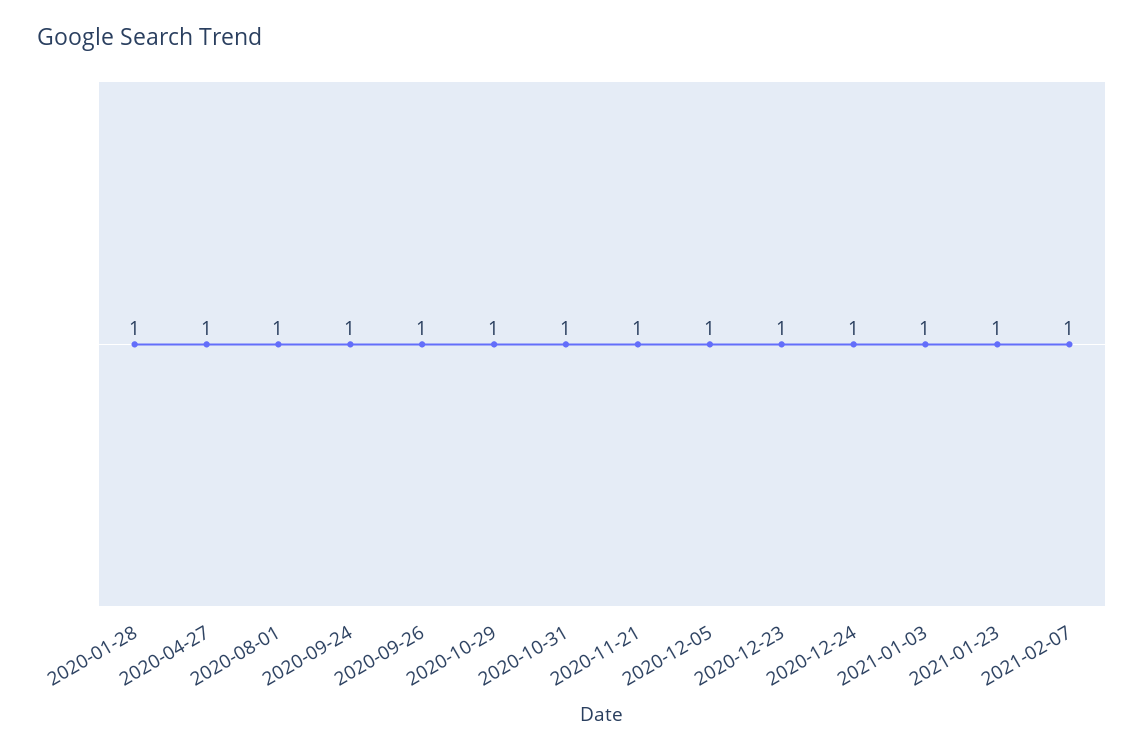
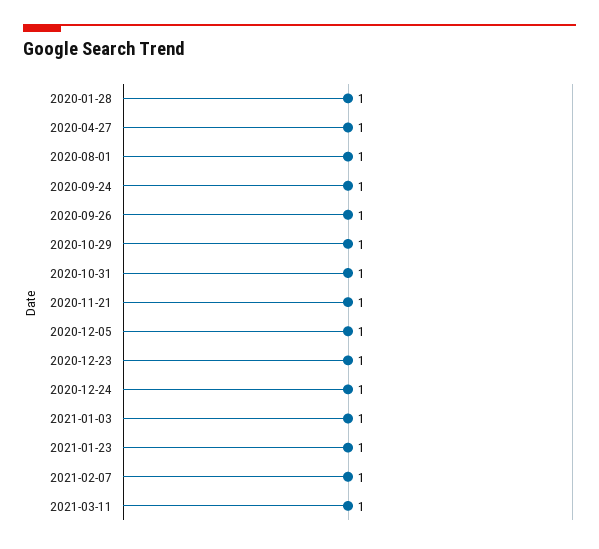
2021-03-11: none -> 1

